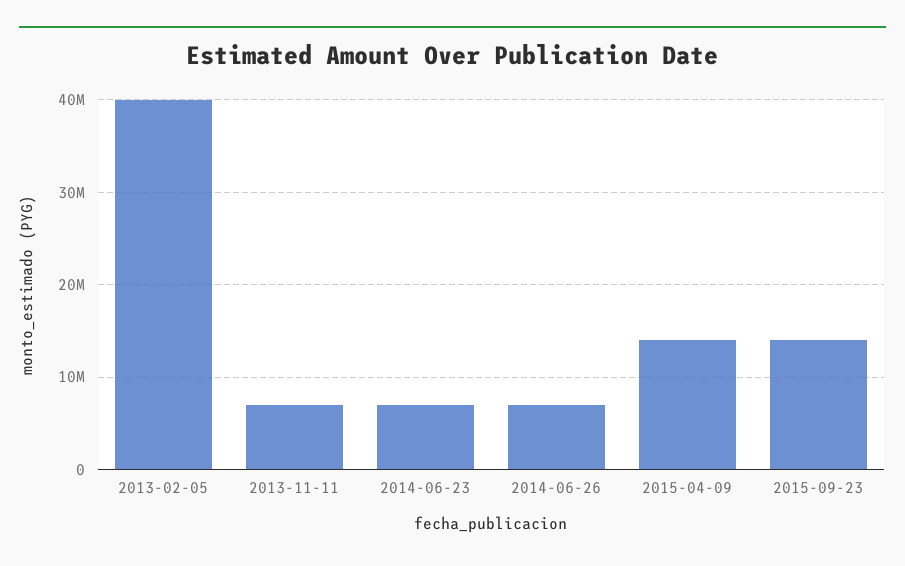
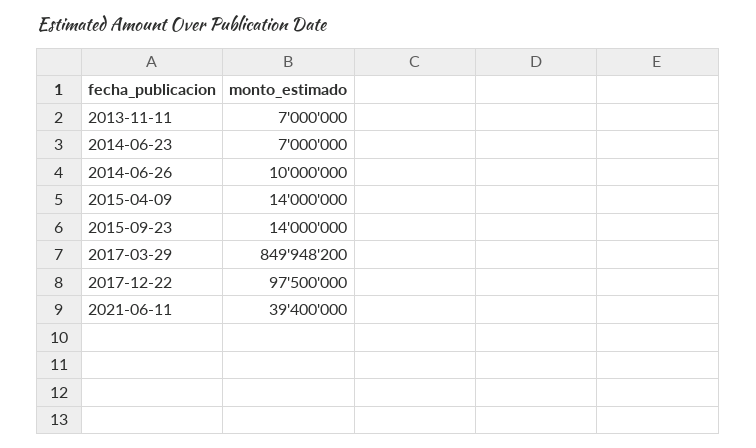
2013-02-05: 40000000 -> none
2014-06-26: 7000000 -> 10000000
2017-03-29: none -> 849948200
2017-12-22: none -> 97500000
2021-06-11: none -> 39400000

